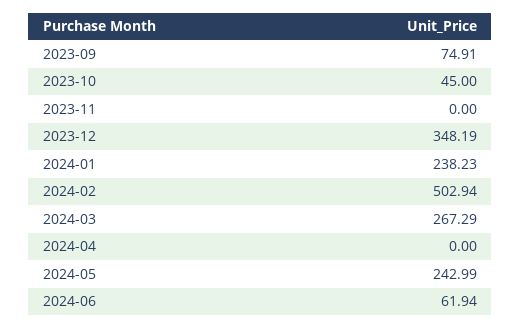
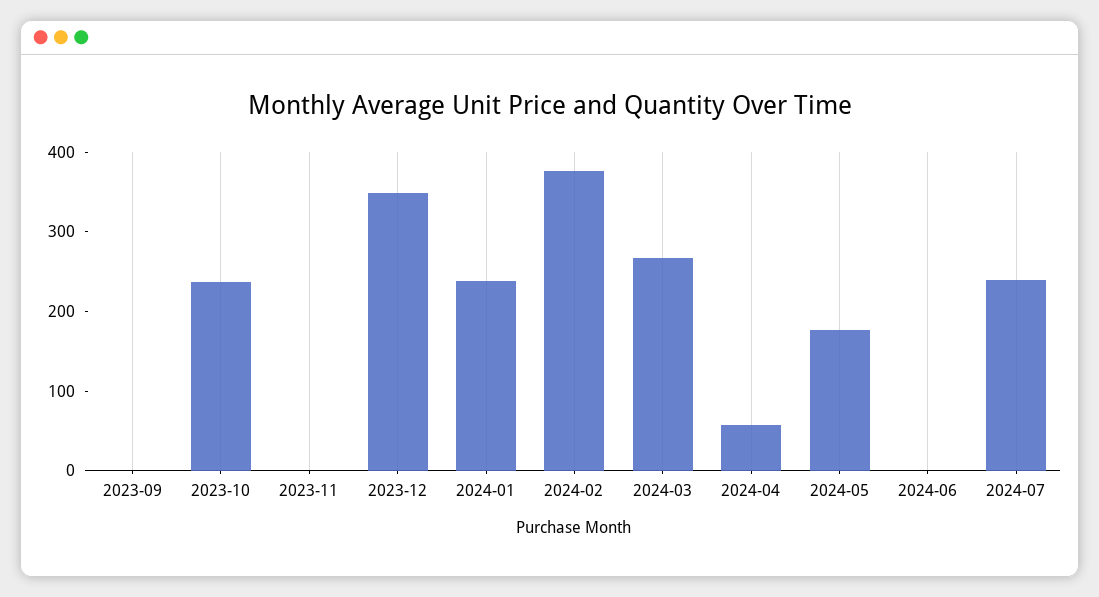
2023-09: 74.91 -> 0
2023-10: 45 -> 240
2024-02: 502.94 -> 380
2024-04: 0 -> 60
2024-05: 242.99 -> 180
2024-06: 61.94 -> 0
2024-07: none -> 240

